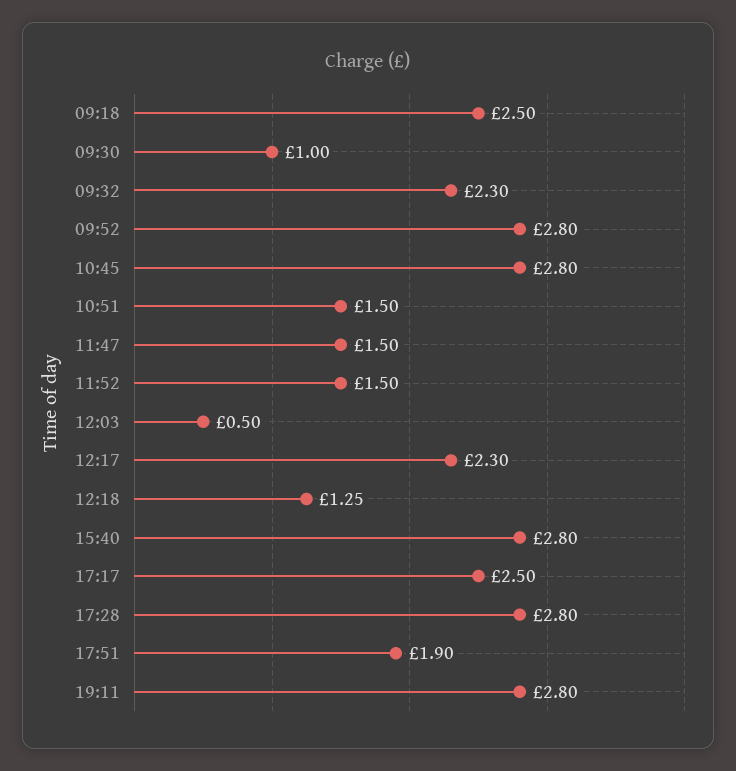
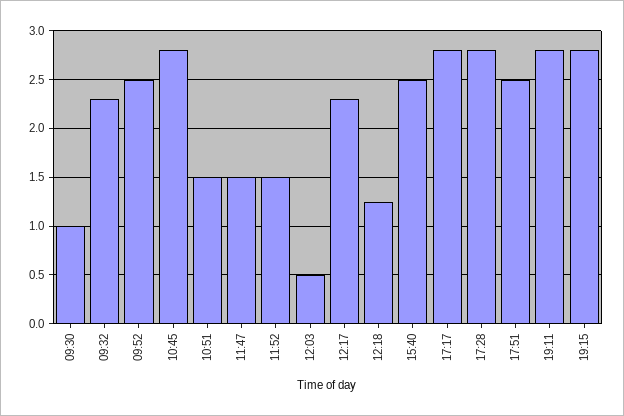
09:18: 2.5 -> none
09:52: 2.8 -> 2.5
15:40: 2.8 -> 2.5
17:17: 2.5 -> 2.8
17:51: 1.9 -> 2.5
19:15: none -> 2.8

